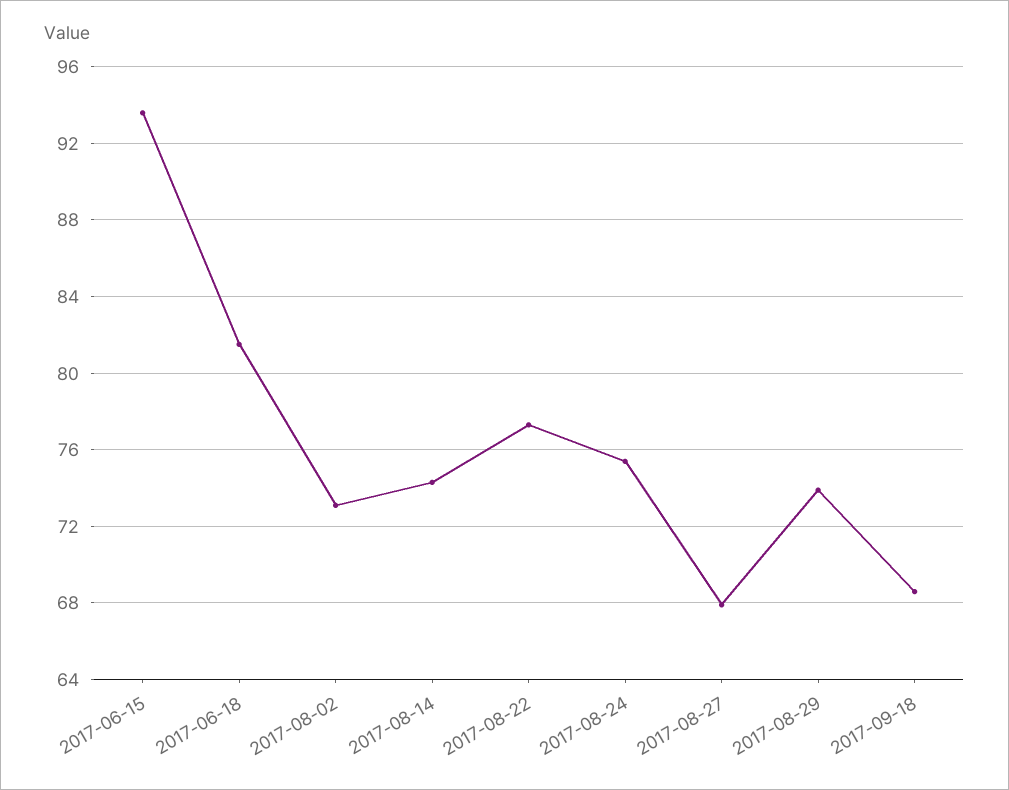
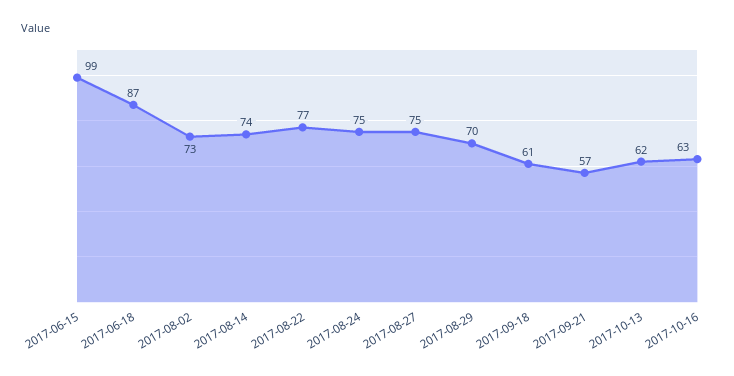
2017-06-15: 93.5 -> 99
2017-06-18: 81.5 -> 87
2017-08-27: 68 -> 75
2017-08-29: 74 -> 70
2017-09-18: 68.5 -> 61
2017-09-21: none -> 57
2017-10-13: none -> 62
2017-10-16: none -> 63

